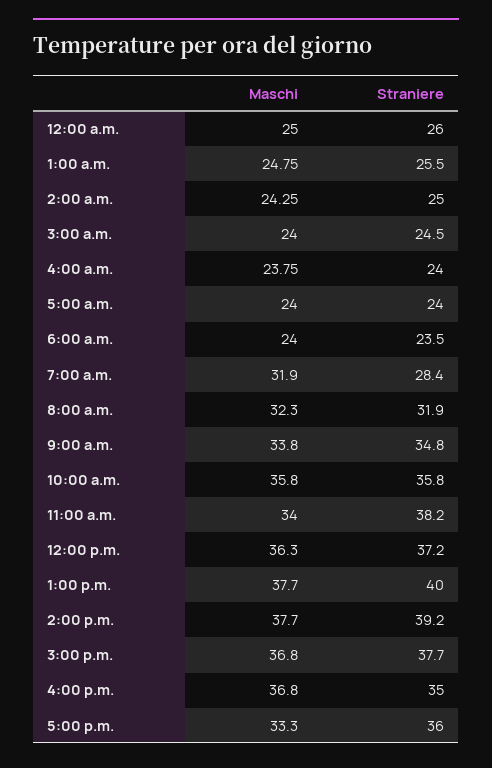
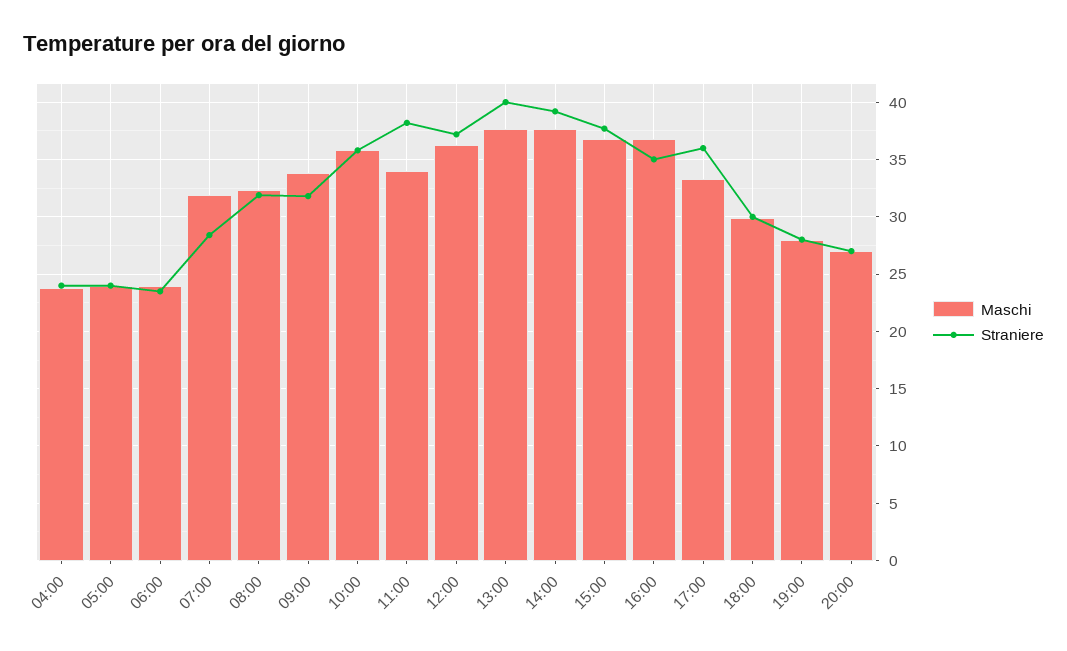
Maschi, 12:00 a.m.: 25 -> none
Straniere, 12:00 a.m.: 26 -> none
Maschi, 1:00 a.m.: 24.75 -> none
Straniere, 1:00 a.m.: 25.5 -> none
Maschi, 2:00 a.m.: 24.25 -> none
Straniere, 2:00 a.m.: 25 -> none
Maschi, 3:00 a.m.: 24 -> none
Straniere, 3:00 a.m.: 24.5 -> none
Straniere, 9:00 a.m.: 34.8 -> 32
Maschi, 18:00: none -> 30
Straniere, 18:00: none -> 30
Maschi, 19:00: none -> 28
Straniere, 19:00: none -> 28
Maschi, 20:00: none -> 27
Straniere, 20:00: none -> 27

